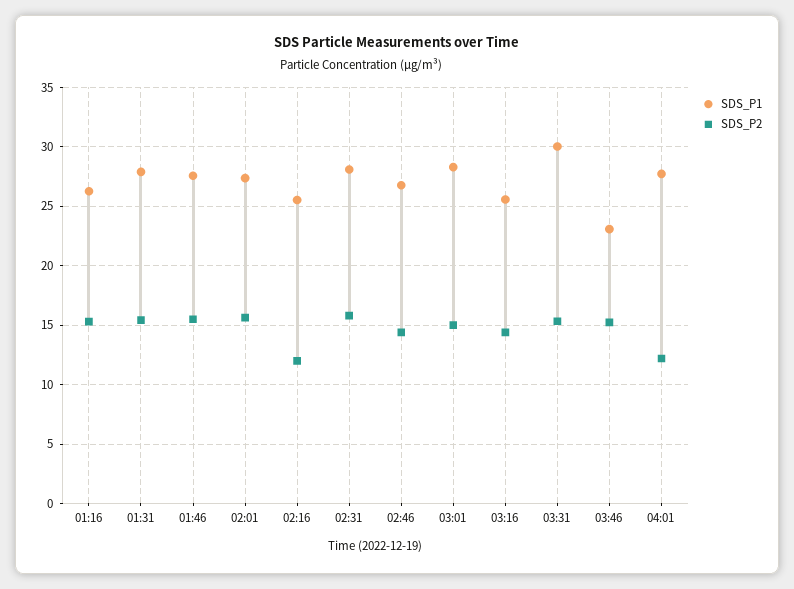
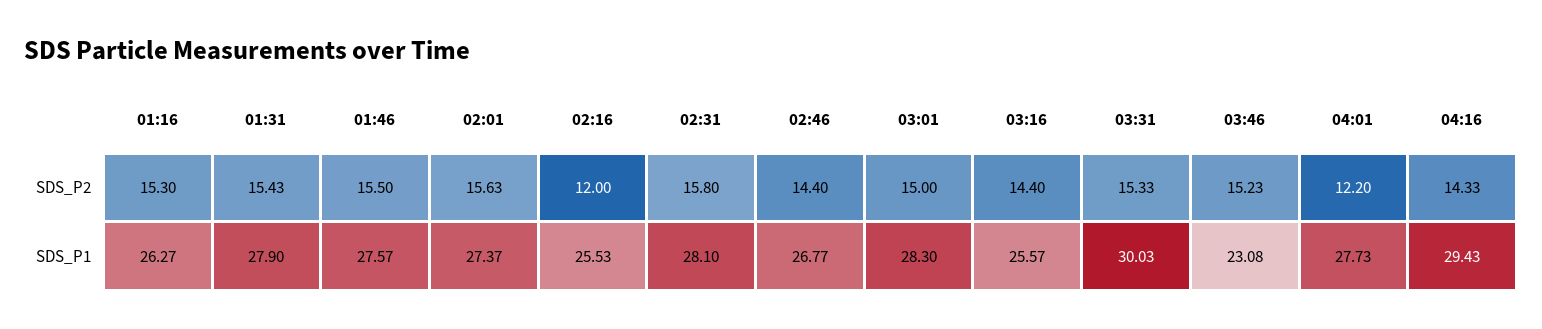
SDS_P2, 04:16: none -> 14.33
SDS_P1, 04:16: none -> 29.43

